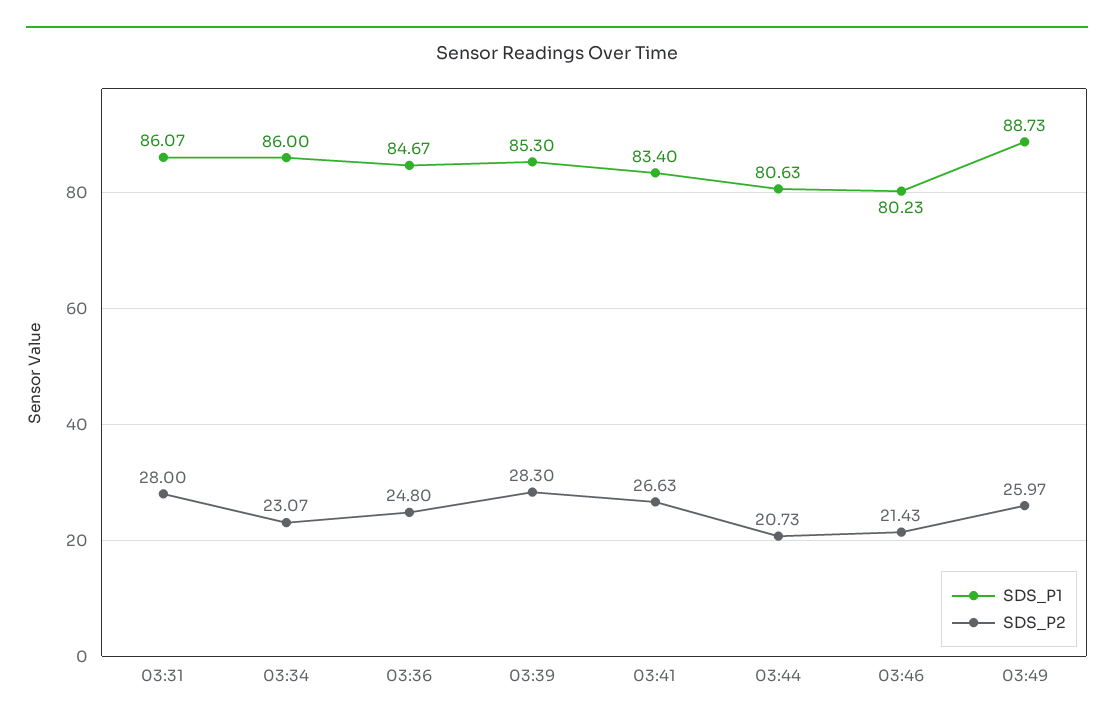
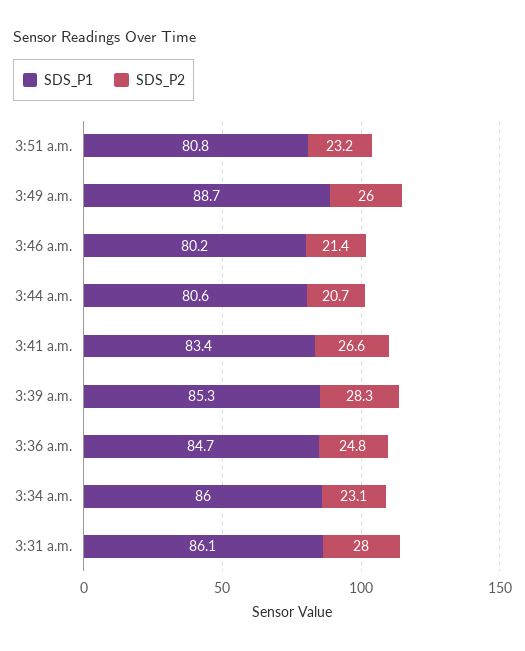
SDS_P1, 3:51 a.m.: none -> 80.8
SDS_P2, 3:51 a.m.: none -> 23.2

